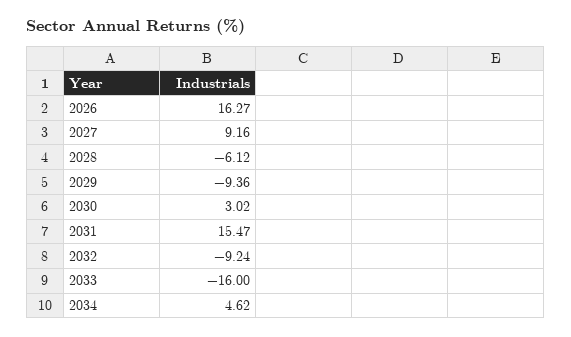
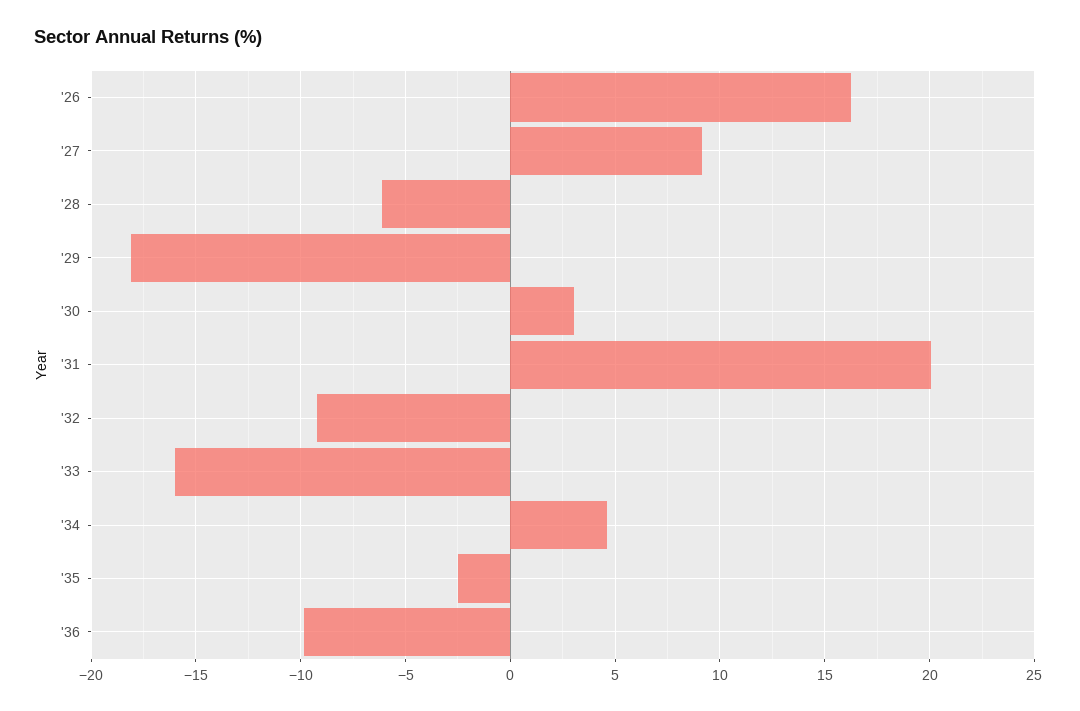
2029: -9.36 -> -18
2031: 15.47 -> 20
'35: none -> -2.5
'36: none -> -10

